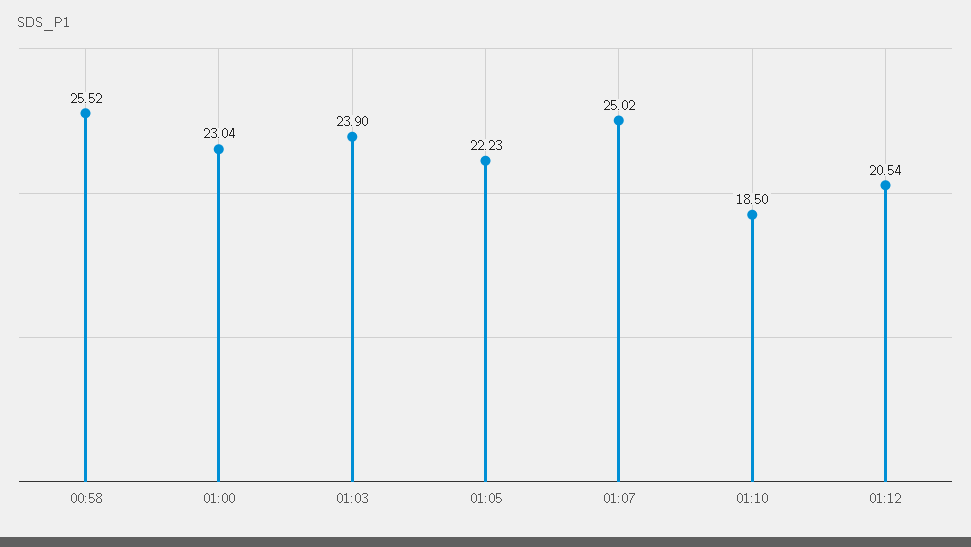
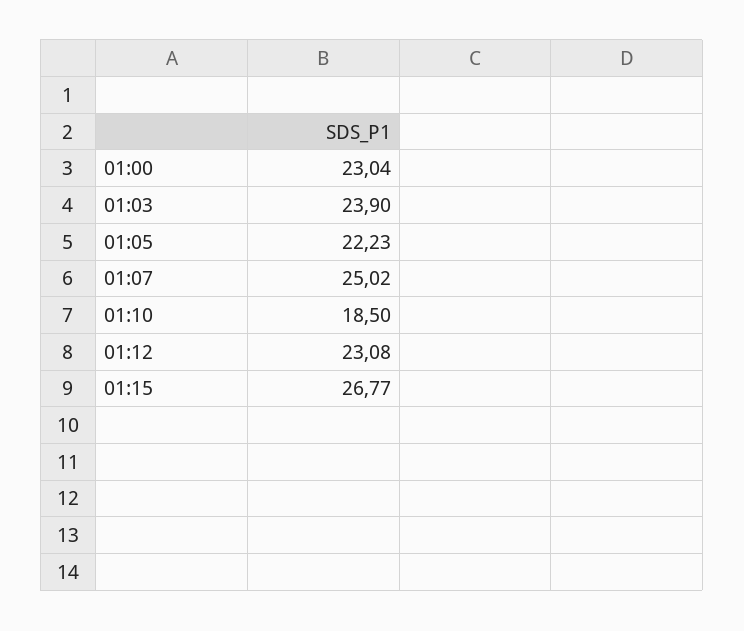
00:58: 25.52 -> none
01:12: 20.54 -> 23.08
01:15: none -> 26.77

